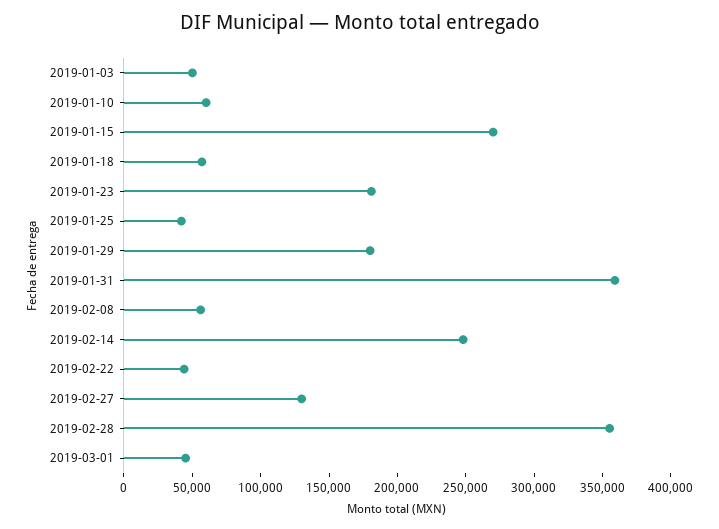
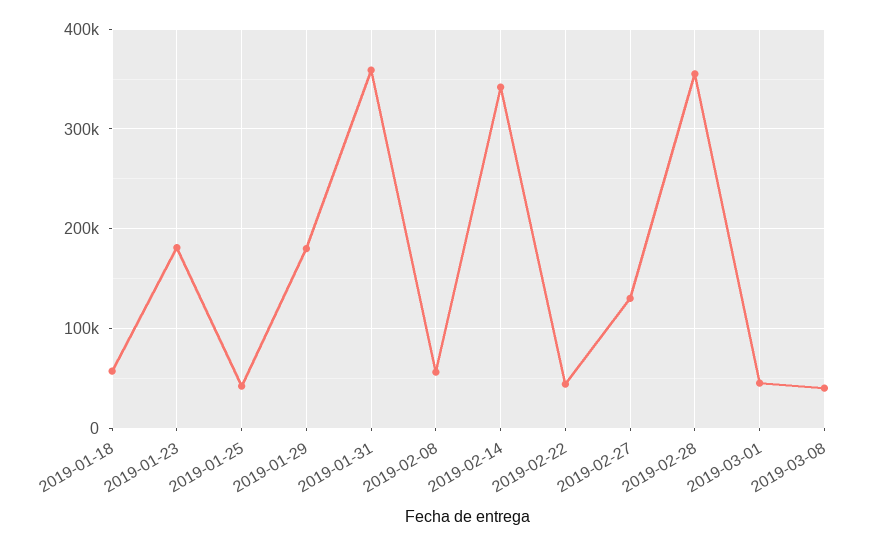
2019-01-03: 50000 -> none
2019-01-10: 60000 -> none
2019-01-15: 270000 -> none
2019-02-14: 250000 -> 340000
2019-03-08: none -> 40000

